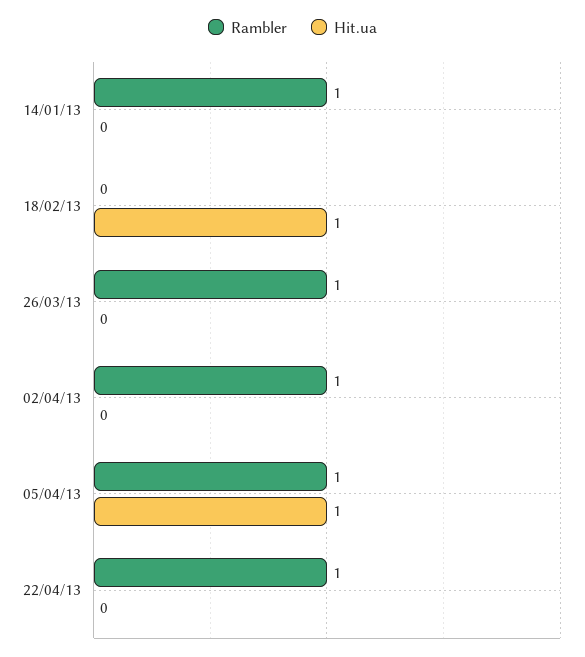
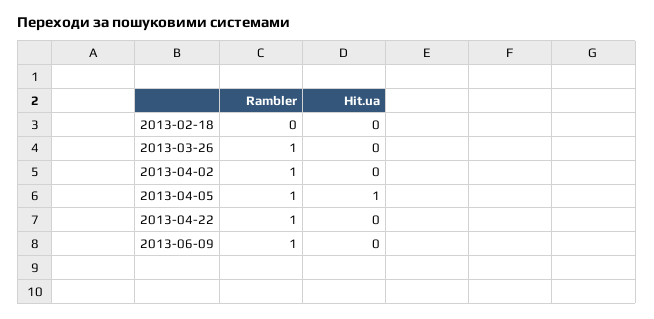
Rambler, 14/01/13: 1 -> none
Hit.ua, 14/01/13: 0 -> none
Hit.ua, 18/02/13: 1 -> 0
Rambler, 2013-06-09: none -> 1
Hit.ua, 2013-06-09: none -> 0

